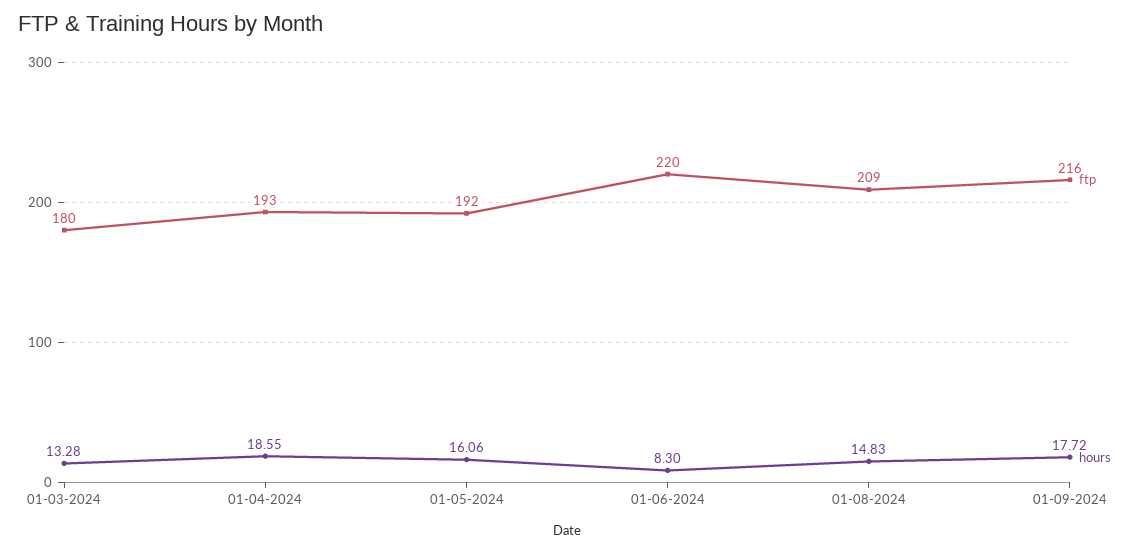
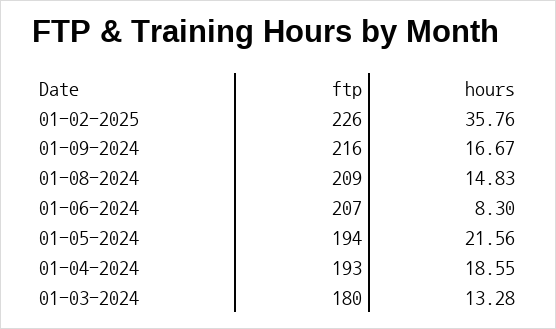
ftp, 01-05-2024: 192 -> 194
hours, 01-05-2024: 16.06 -> 21.56
ftp, 01-06-2024: 220 -> 207
hours, 01-09-2024: 17.72 -> 16.67
ftp, 01-02-2025: none -> 226
hours, 01-02-2025: none -> 35.76

